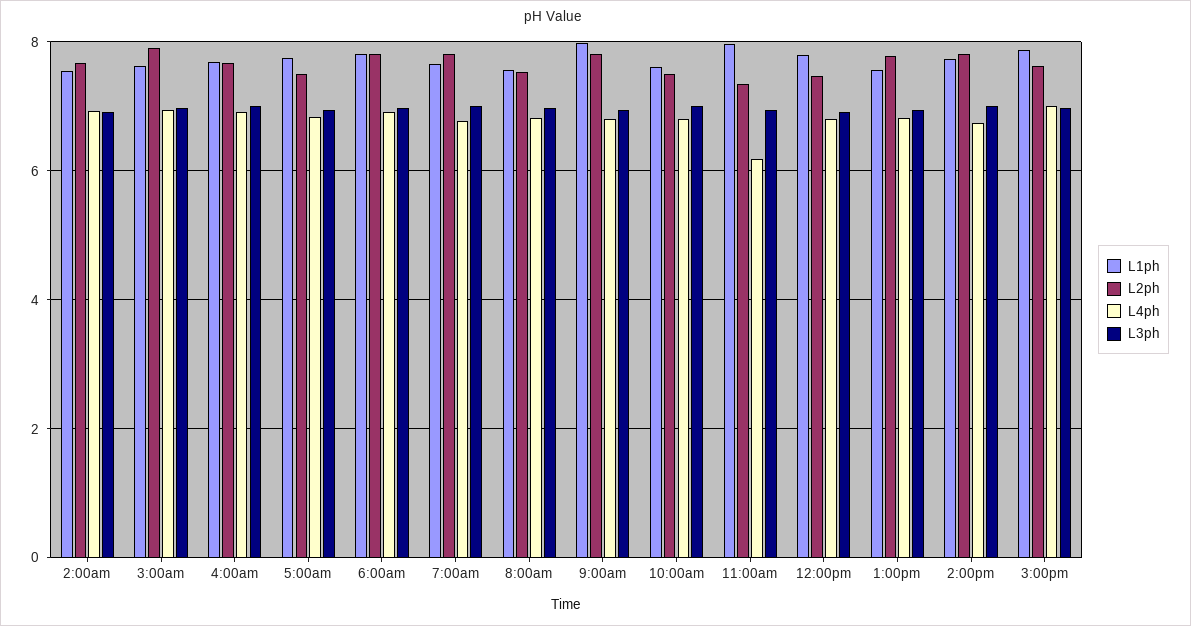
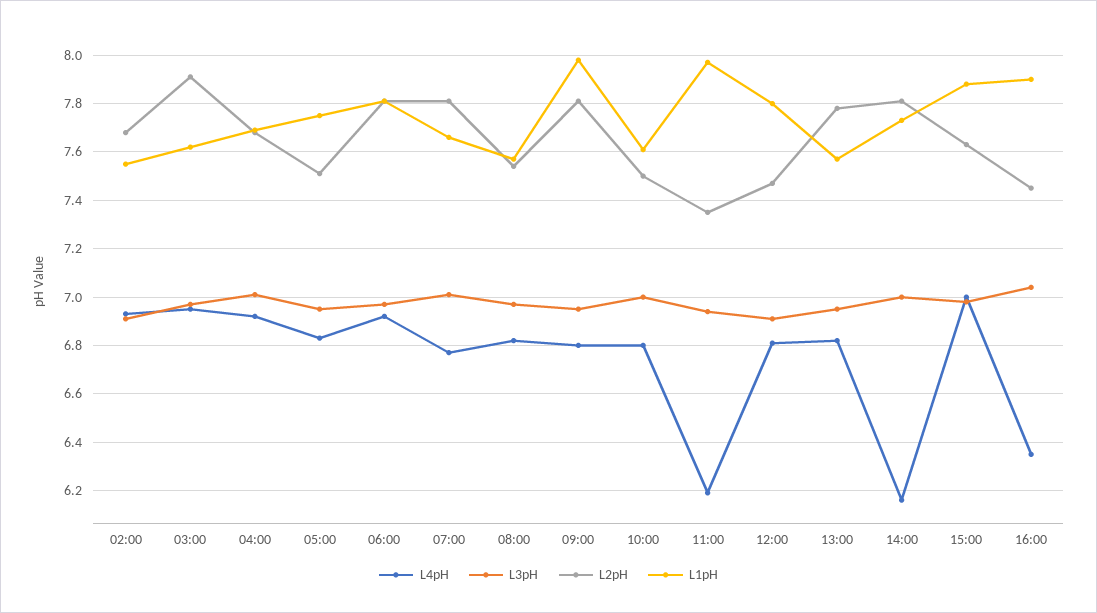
L4ph, 2:00pm: 6.8 -> 6.15
L4ph, 16:00: none -> 6.35
L3ph, 16:00: none -> 7.05
L2ph, 16:00: none -> 7.45
L1ph, 16:00: none -> 7.9

